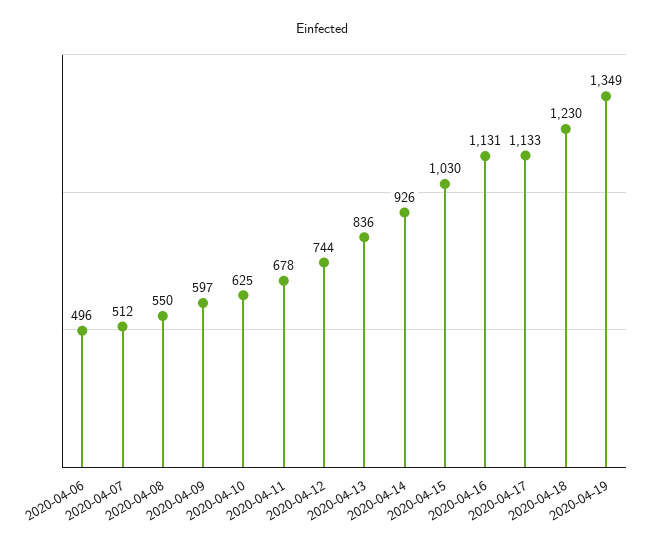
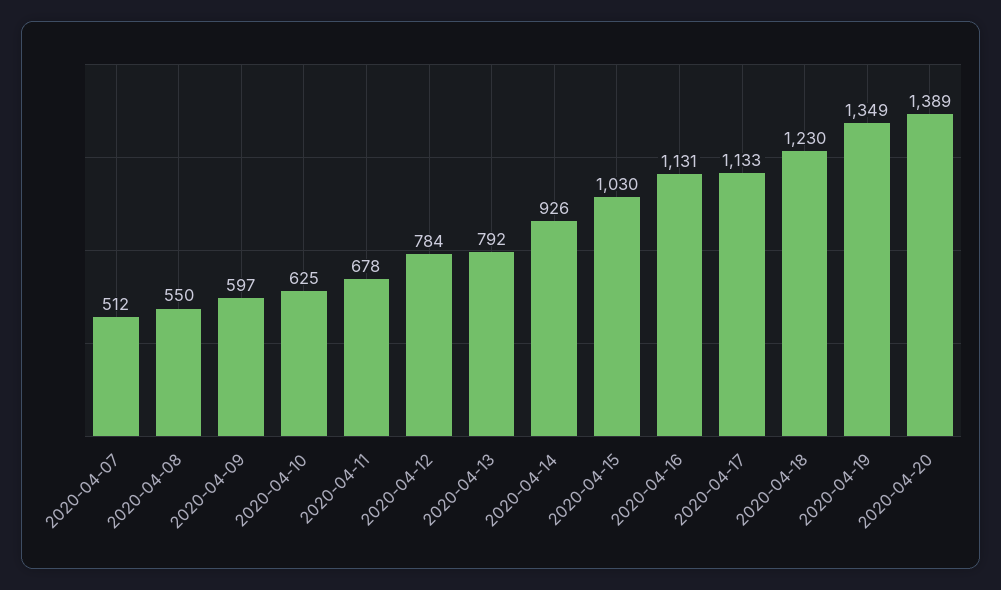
2020-04-06: 496 -> none
2020-04-12: 744 -> 784
2020-04-13: 836 -> 792
2020-04-20: none -> 1389

